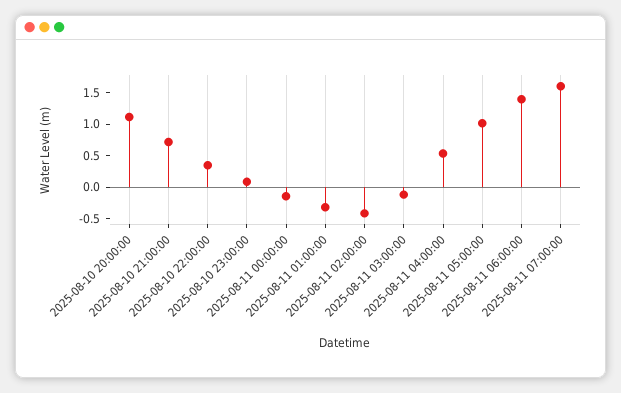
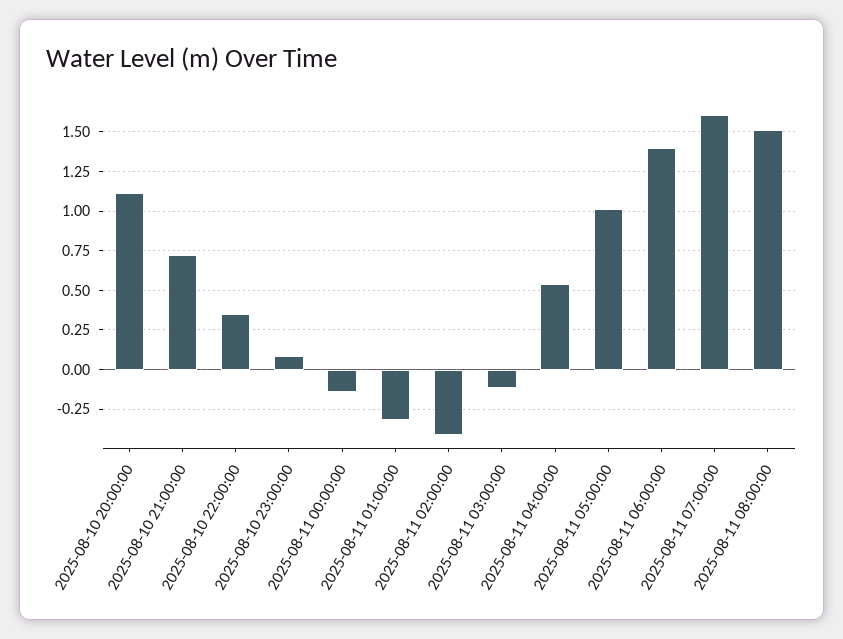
2025-08-11 08:00:00: none -> 1.5

